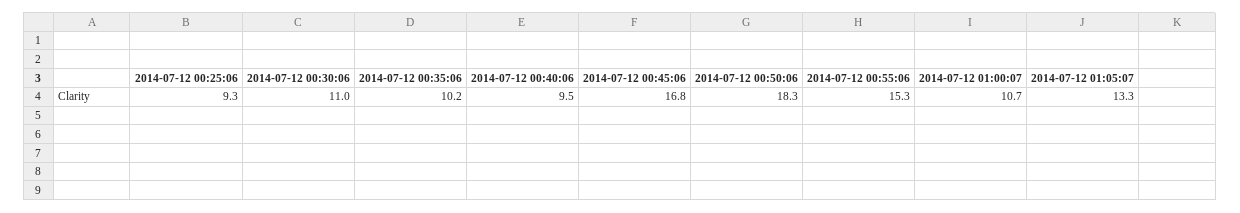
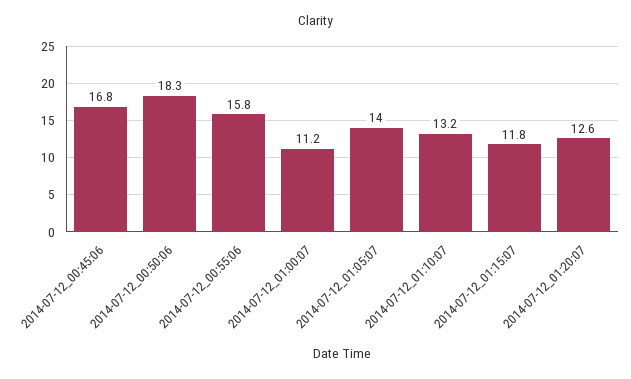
2014-07-12 00:25:06: 9.3 -> none
2014-07-12 00:30:06: 11 -> none
2014-07-12 00:35:06: 10.2 -> none
2014-07-12 00:40:06: 9.5 -> none
2014-07-12 00:55:06: 15.3 -> 15.8
2014-07-12 01:00:07: 10.7 -> 11.2
2014-07-12 01:05:07: 13.3 -> 14
2014-07-12_01:10:07: none -> 13.2
2014-07-12_01:15:07: none -> 11.8
2014-07-12_01:20:07: none -> 12.6

